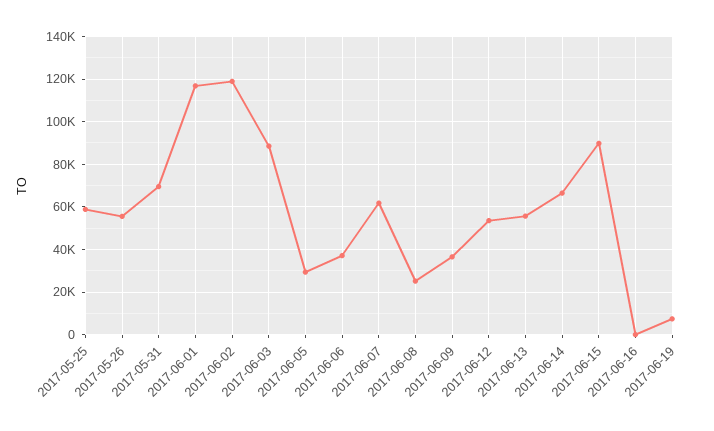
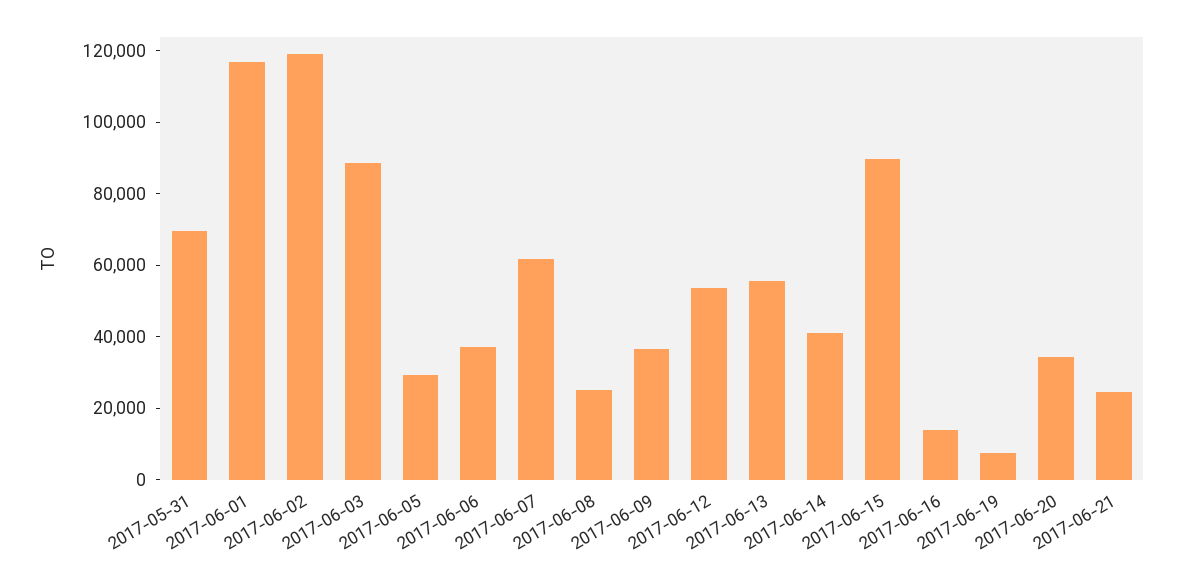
2017-05-25: 60000 -> none
2017-05-26: 55000 -> none
2017-06-14: 65000 -> 40000
2017-06-16: 0 -> 15000
2017-06-20: none -> 35000
2017-06-21: none -> 25000

